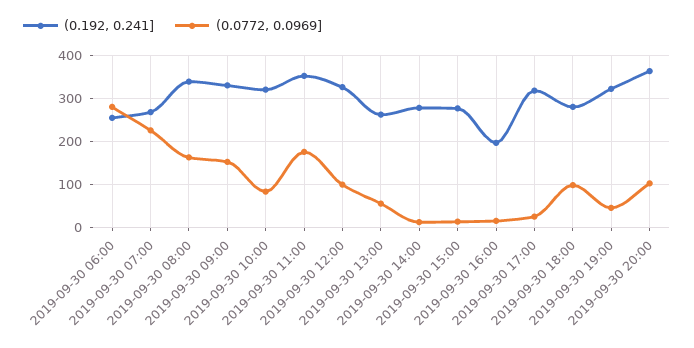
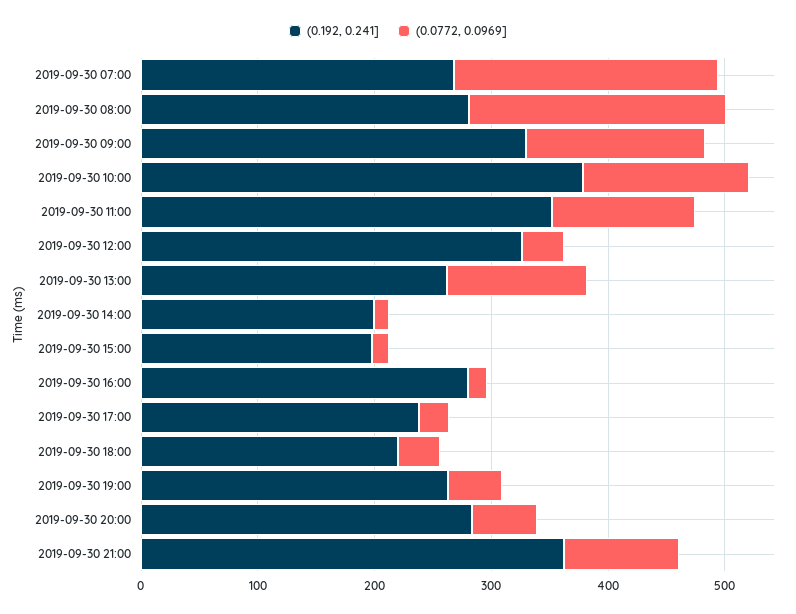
(0.192, 0.241], 2019-09-30 06:00: 260 -> none
(0.0772, 0.0969], 2019-09-30 06:00: 280 -> none
(0.192, 0.241], 2019-09-30 08:00: 340 -> 280
(0.0772, 0.0969], 2019-09-30 08:00: 160 -> 220
(0.192, 0.241], 2019-09-30 10:00: 320 -> 380
(0.0772, 0.0969], 2019-09-30 10:00: 80 -> 140
(0.0772, 0.0969], 2019-09-30 11:00: 180 -> 120
(0.0772, 0.0969], 2019-09-30 12:00: 100 -> 40
(0.0772, 0.0969], 2019-09-30 13:00: 60 -> 120
(0.192, 0.241], 2019-09-30 14:00: 280 -> 200
(0.192, 0.241], 2019-09-30 15:00: 280 -> 200
(0.192, 0.241], 2019-09-30 16:00: 200 -> 280
(0.192, 0.241], 2019-09-30 17:00: 320 -> 240
(0.192, 0.241], 2019-09-30 18:00: 280 -> 220
(0.0772, 0.0969], 2019-09-30 18:00: 100 -> 40
(0.192, 0.241], 2019-09-30 19:00: 320 -> 260
(0.192, 0.241], 2019-09-30 20:00: 360 -> 280
(0.0772, 0.0969], 2019-09-30 20:00: 100 -> 60
(0.192, 0.241], 2019-09-30 21:00: none -> 360
(0.0772, 0.0969], 2019-09-30 21:00: none -> 100

